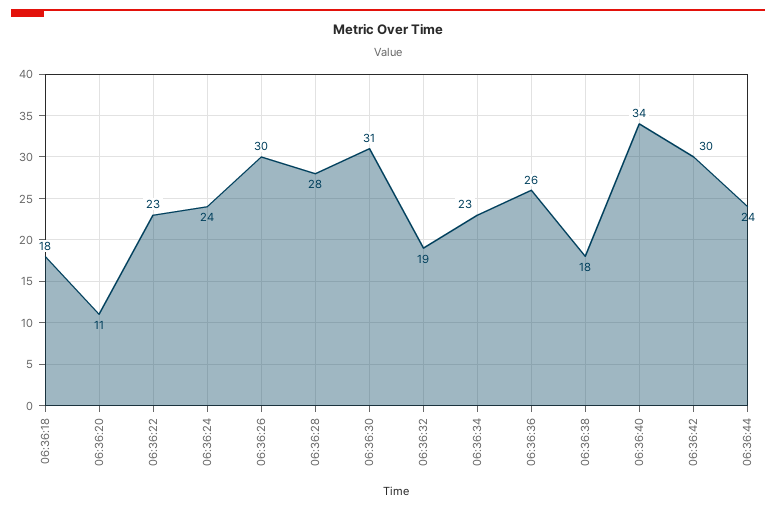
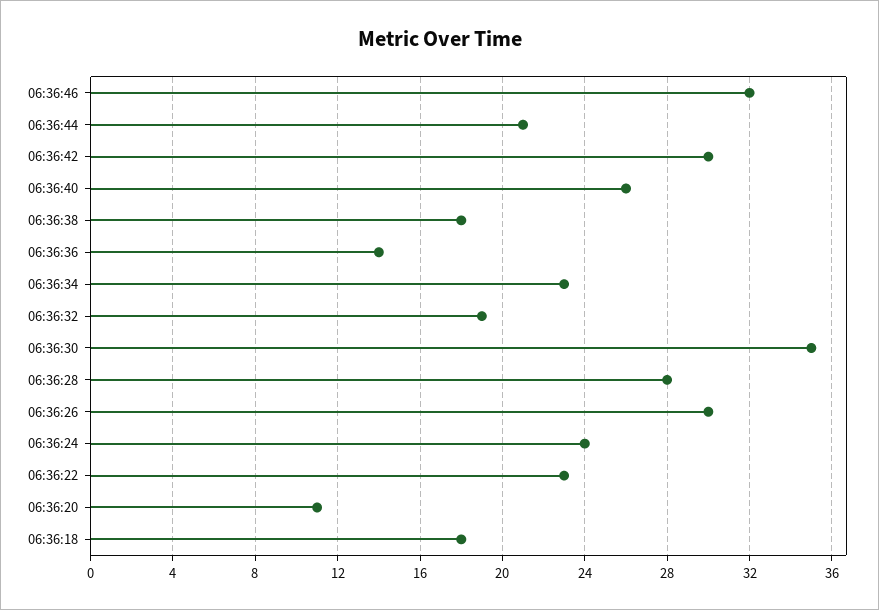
06:36:30: 31 -> 35
06:36:36: 26 -> 14
06:36:40: 34 -> 26
06:36:44: 24 -> 21
06:36:46: none -> 32

